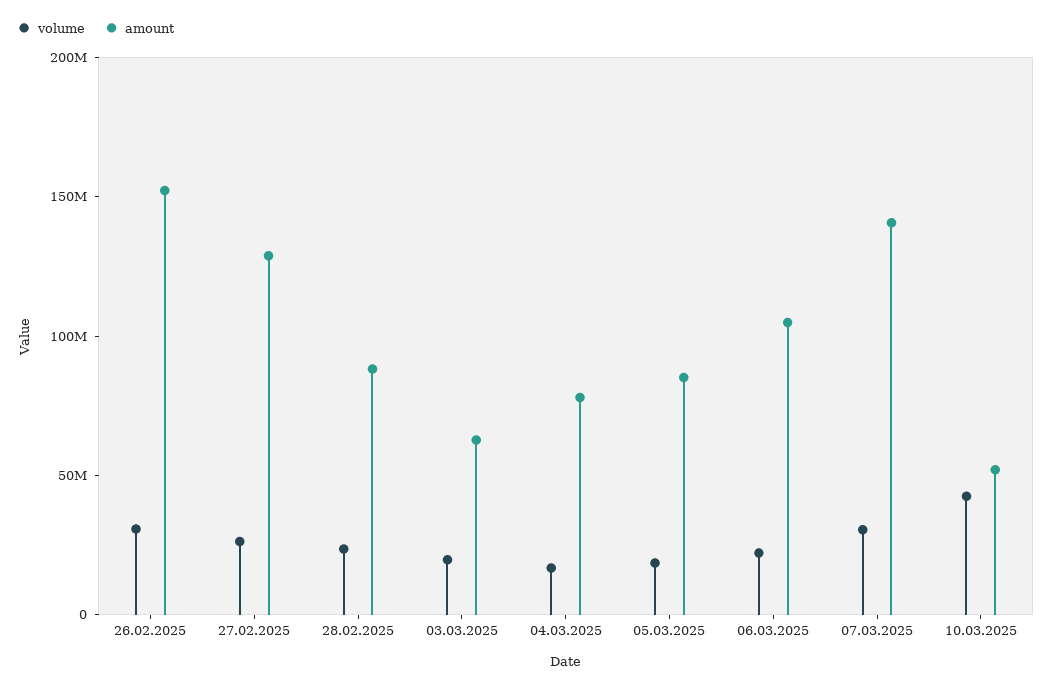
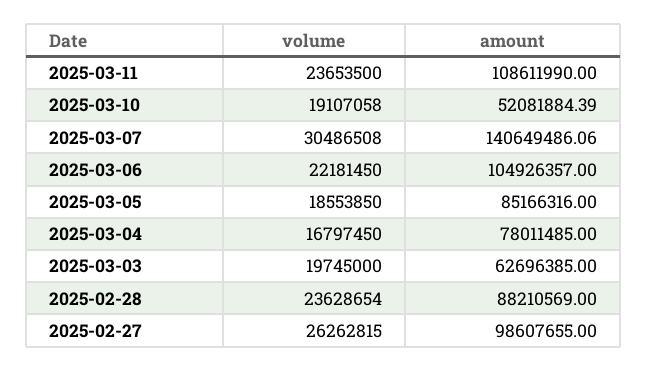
volume, 26.02.2025: 30000000 -> none
amount, 26.02.2025: 150000000 -> none
amount, 27.02.2025: 130000000 -> 98607655
volume, 10.03.2025: 40000000 -> 19107058
volume, 2025-03-11: none -> 23653500
amount, 2025-03-11: none -> 108611990

